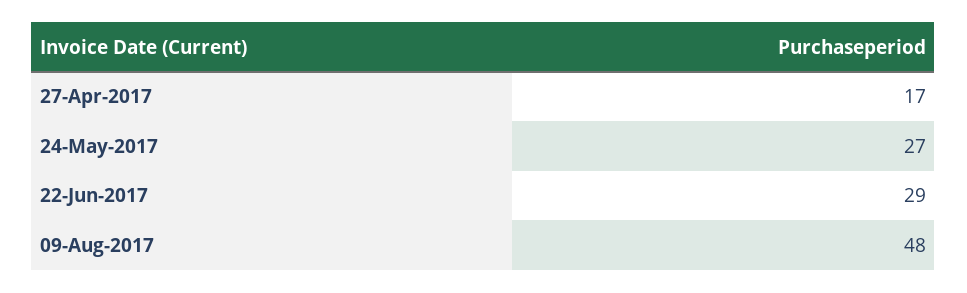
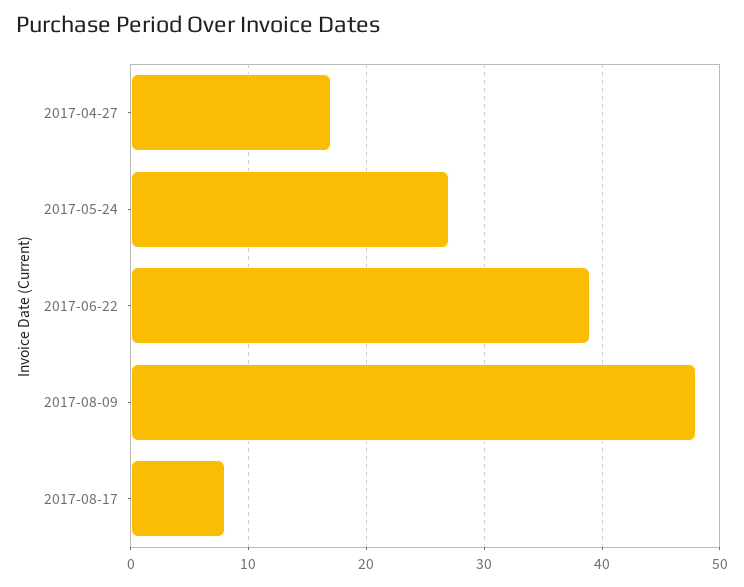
22-Jun-2017: 29 -> 39
2017-08-17: none -> 8

